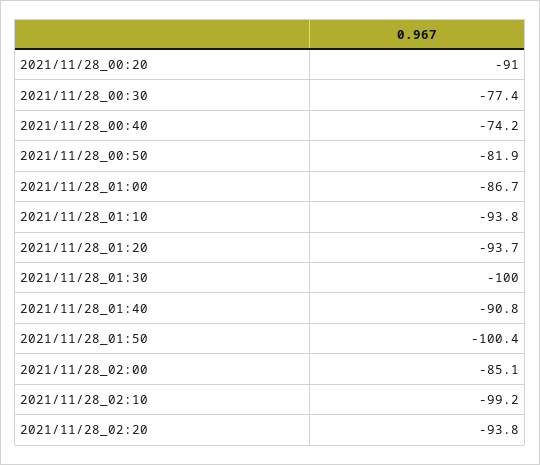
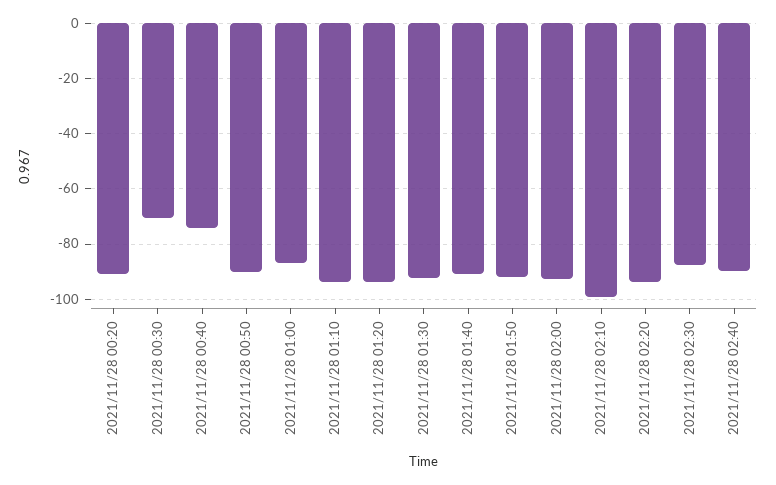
2021/11/28_00:30: -77.4 -> -70
2021/11/28_00:50: -81.9 -> -90
2021/11/28_01:30: -100 -> -92.5
2021/11/28_01:50: -100.4 -> -92.5
2021/11/28_02:00: -85.1 -> -92.5
2021/11/28 02:30: none -> -87.5
2021/11/28 02:40: none -> -90

